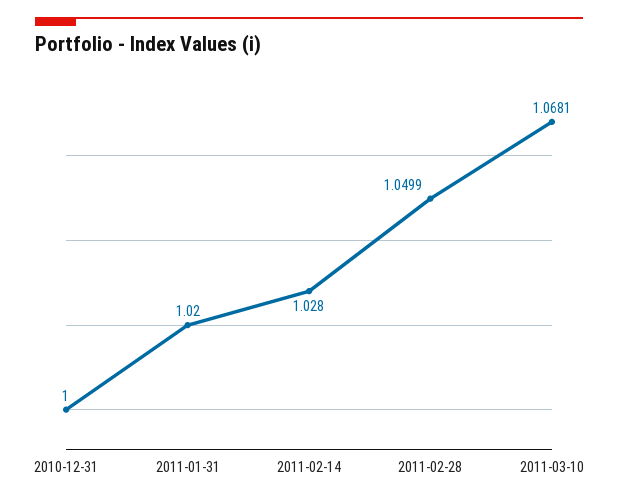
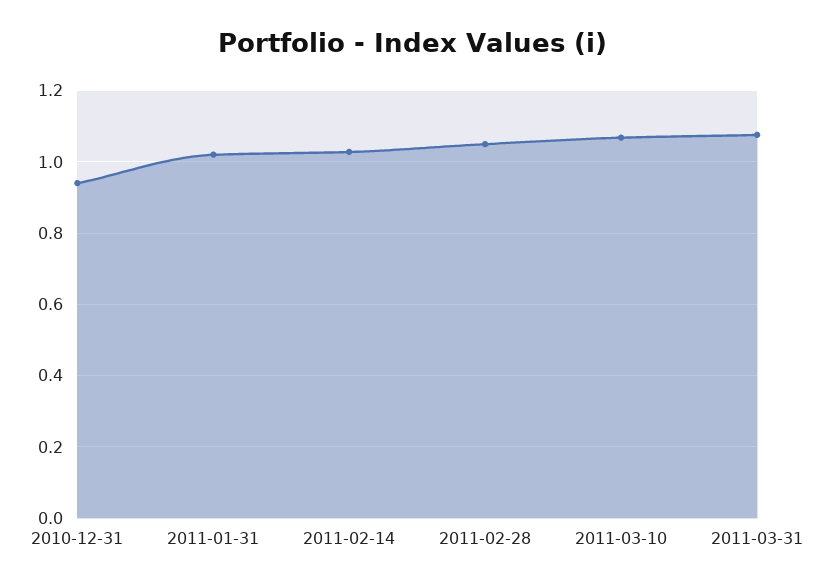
2010-12-31: 1 -> 0.94
2011-03-31: none -> 1.08

